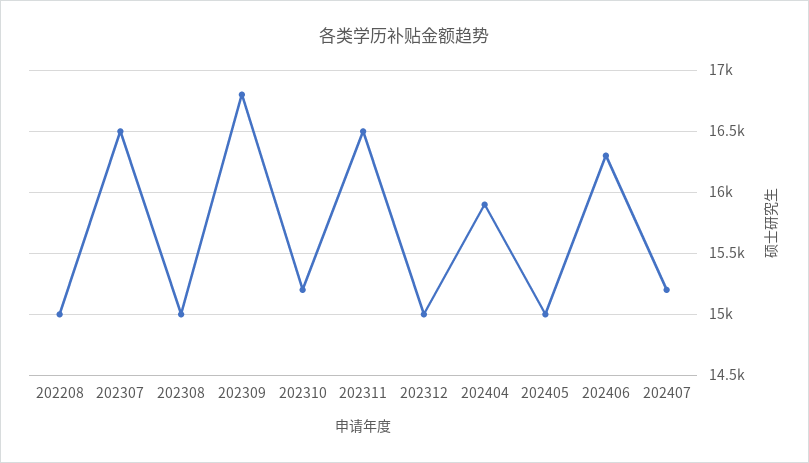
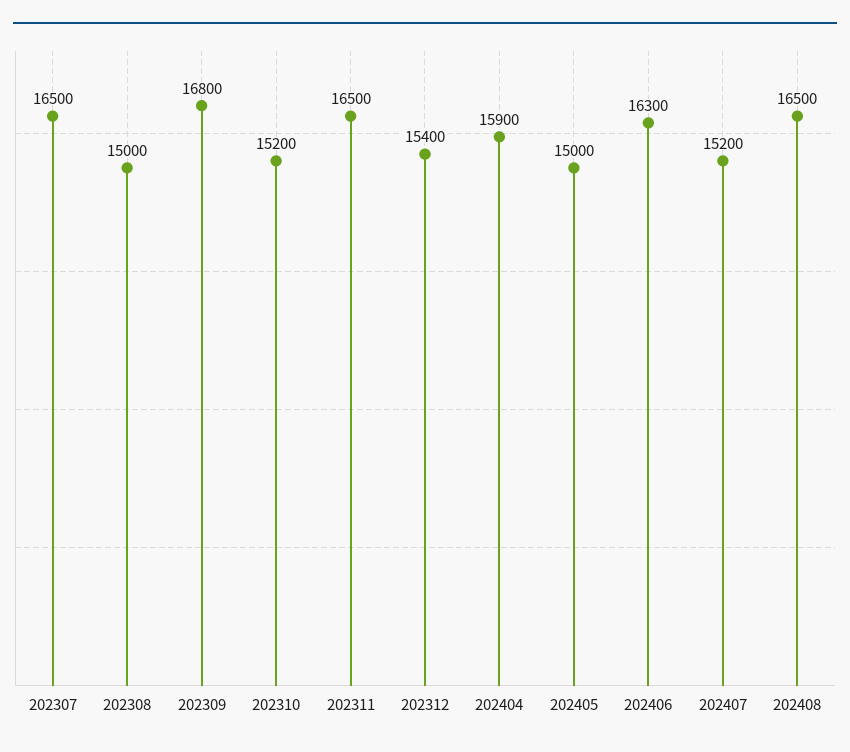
202208: 15000 -> none
202312: 15000 -> 15400
202408: none -> 16500

